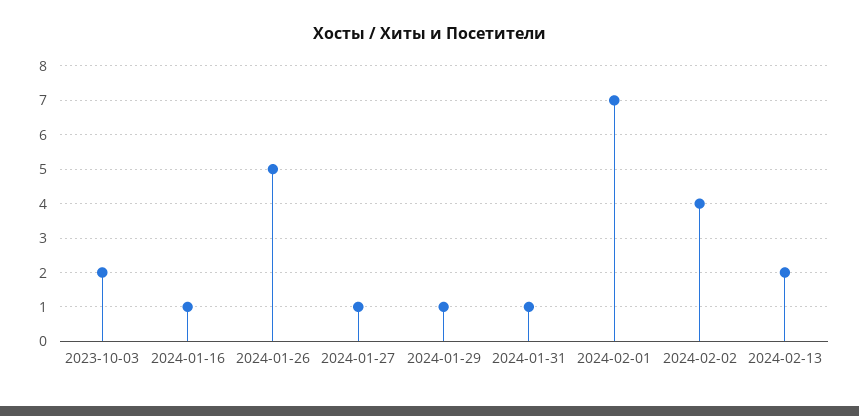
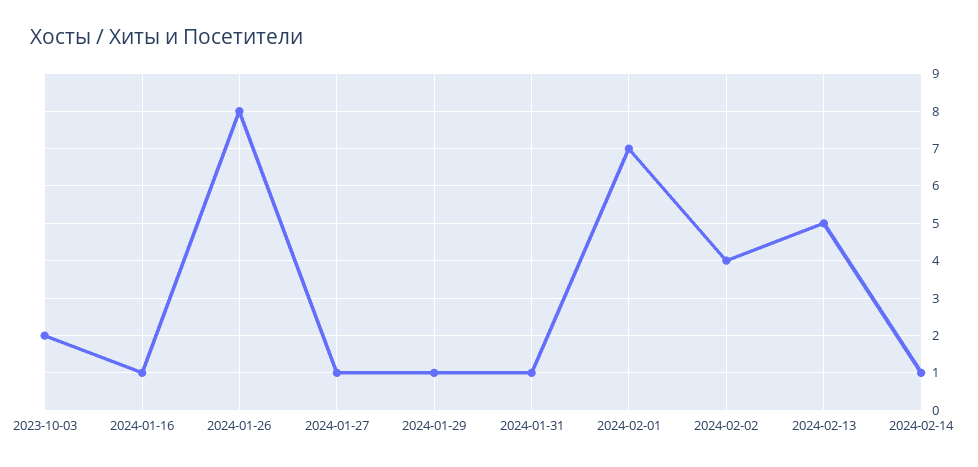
2024-01-26: 5 -> 8
2024-02-13: 2 -> 5
2024-02-14: none -> 1

